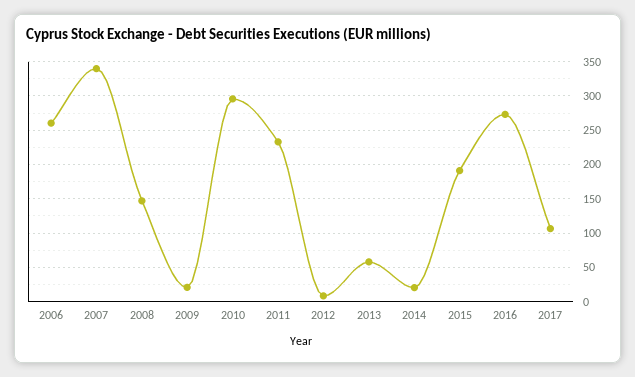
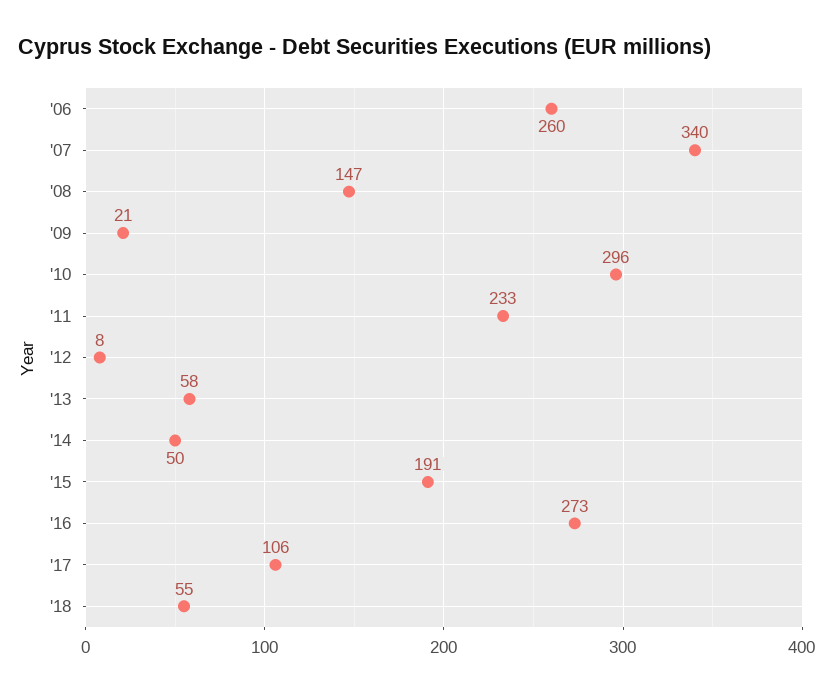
2014: 20 -> 50
'18: none -> 55

